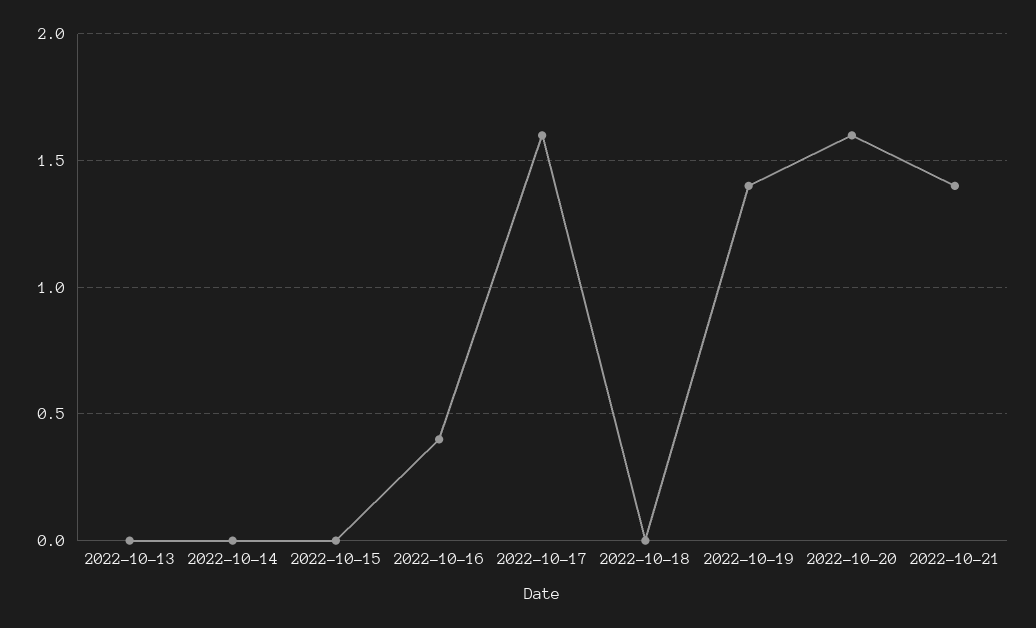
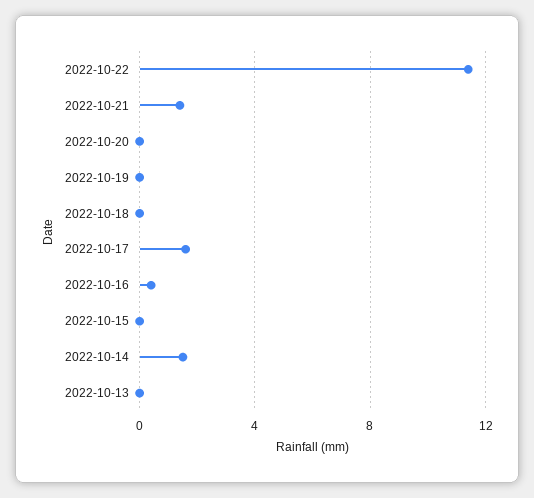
2022-10-14: 0 -> 1.5
2022-10-19: 1.4 -> 0
2022-10-20: 1.6 -> 0
2022-10-22: none -> 11.5

